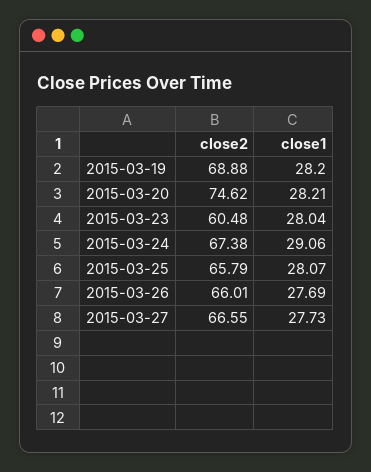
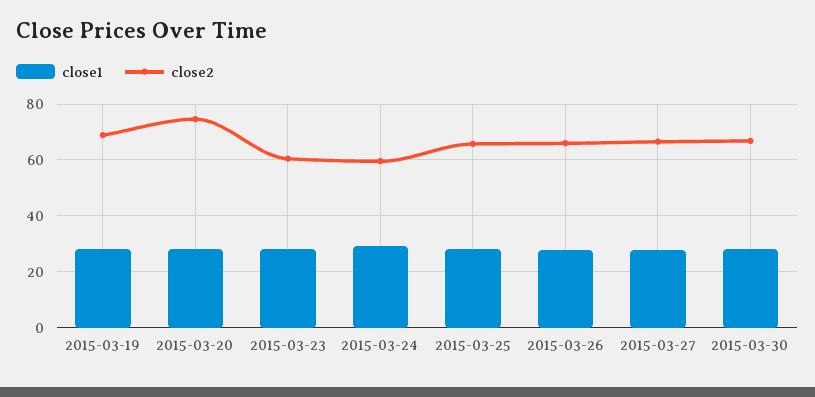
close2, 2015-03-24: 67.38 -> 60
close1, 2015-03-30: none -> 27.5
close2, 2015-03-30: none -> 67.5

